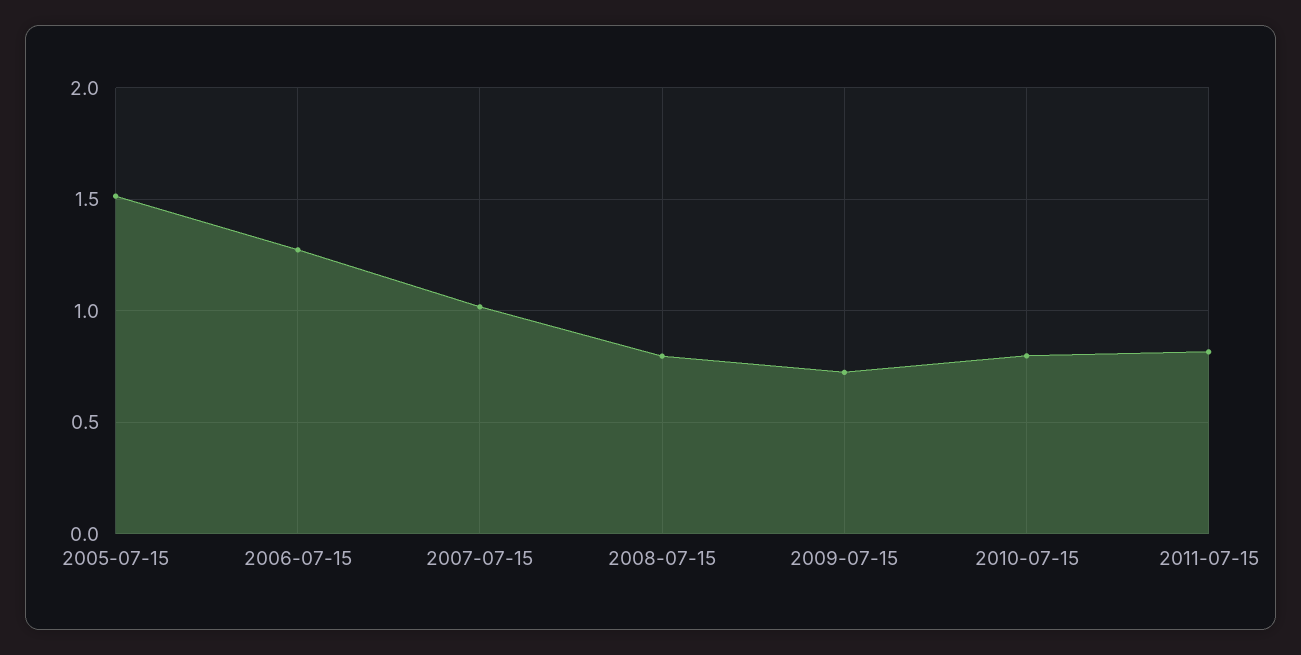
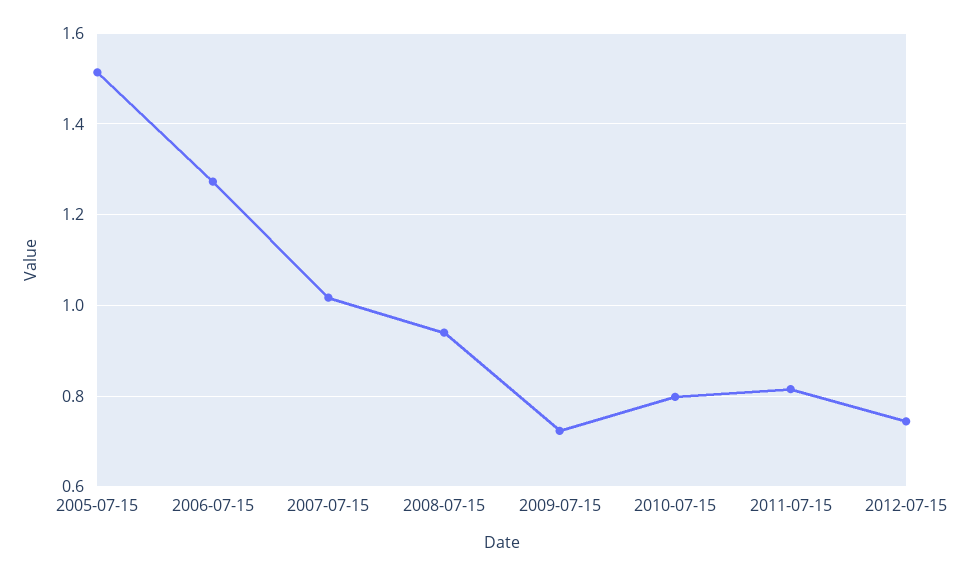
2008-07-15: 0.8 -> 0.94
2012-07-15: none -> 0.74

